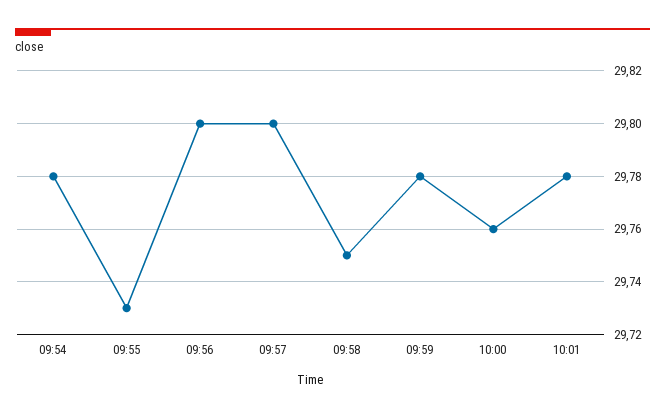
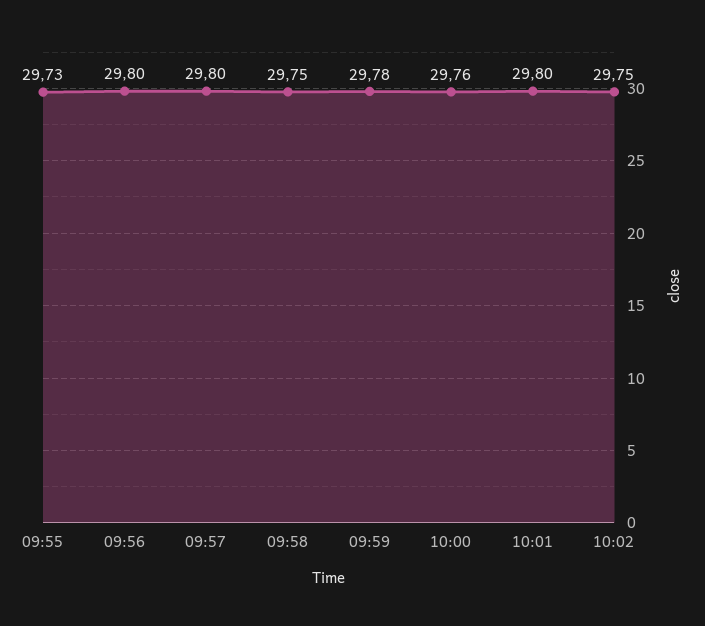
09:54: 29.78 -> none
10:01: 29.78 -> 29.8
10:02: none -> 29.75

